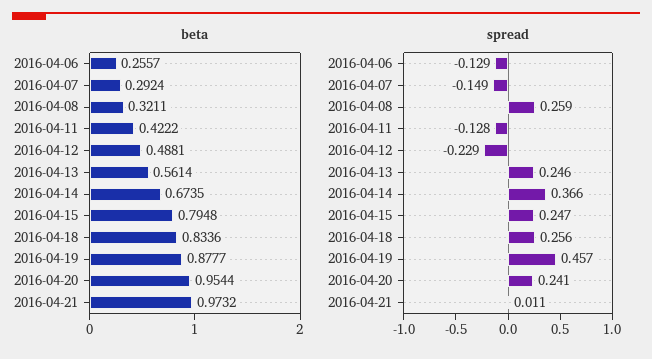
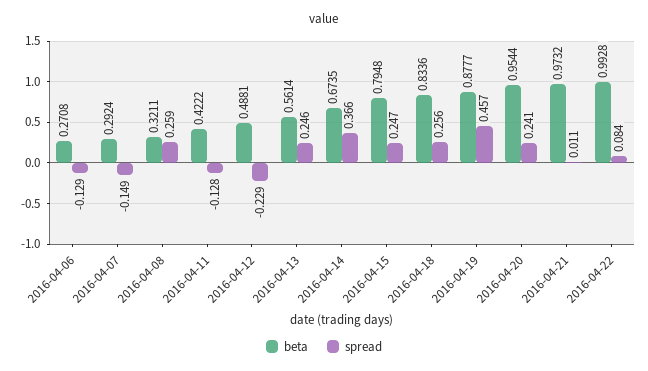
beta, 2016-04-06: 0.2557 -> 0.2708
beta, 2016-04-22: none -> 0.9928
spread, 2016-04-22: none -> 0.084

